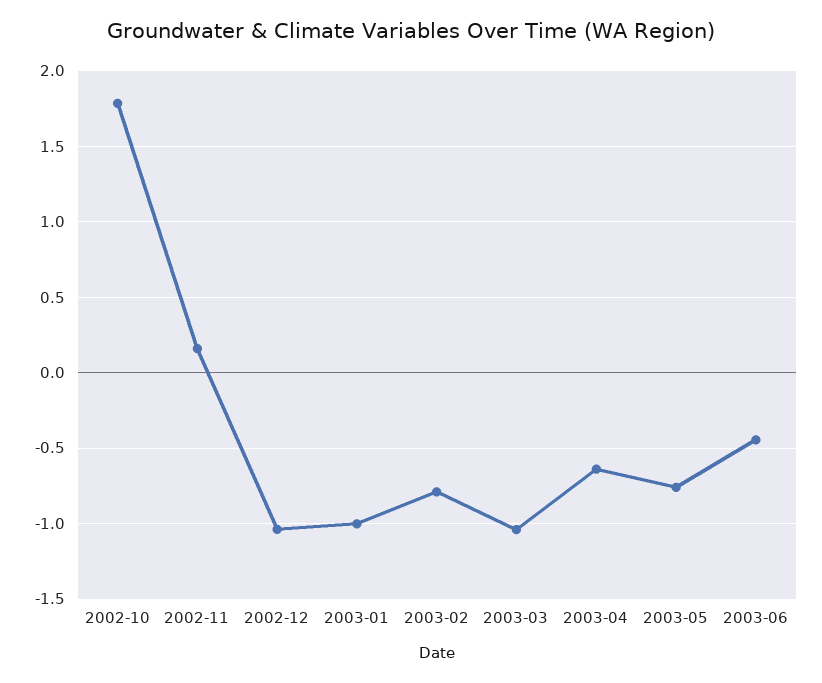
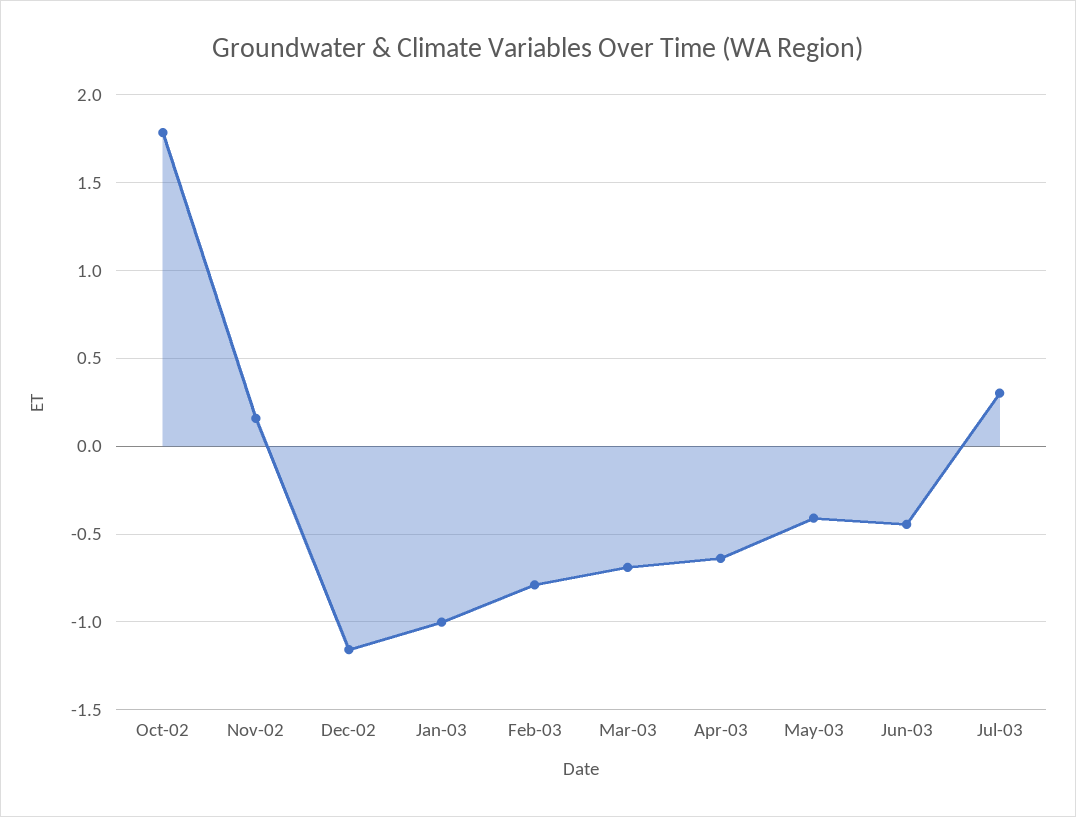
2002-12: -1.05 -> -1.15
2003-03: -1.05 -> -0.7
2003-05: -0.75 -> -0.4
Jul-03: none -> 0.3

